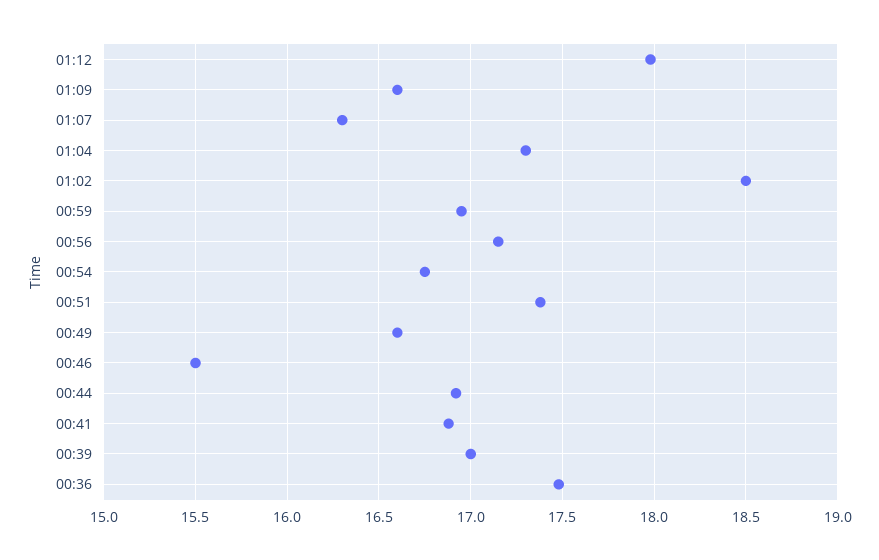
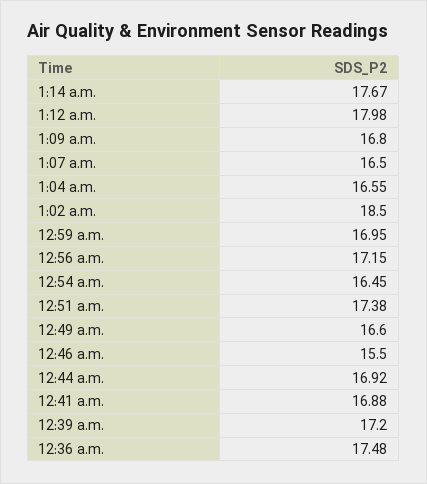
01:09: 16.6 -> 16.8
01:07: 16.3 -> 16.5
01:04: 17.3 -> 16.55
00:54: 16.75 -> 16.45
00:39: 17 -> 17.2
1:14 a.m.: none -> 17.67

